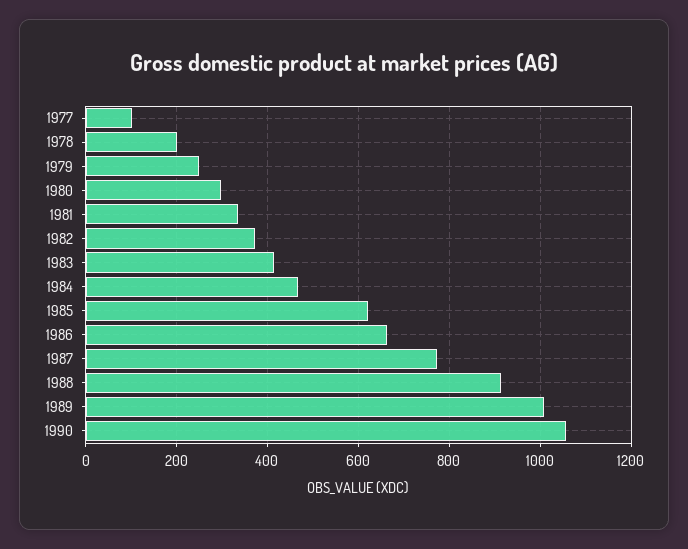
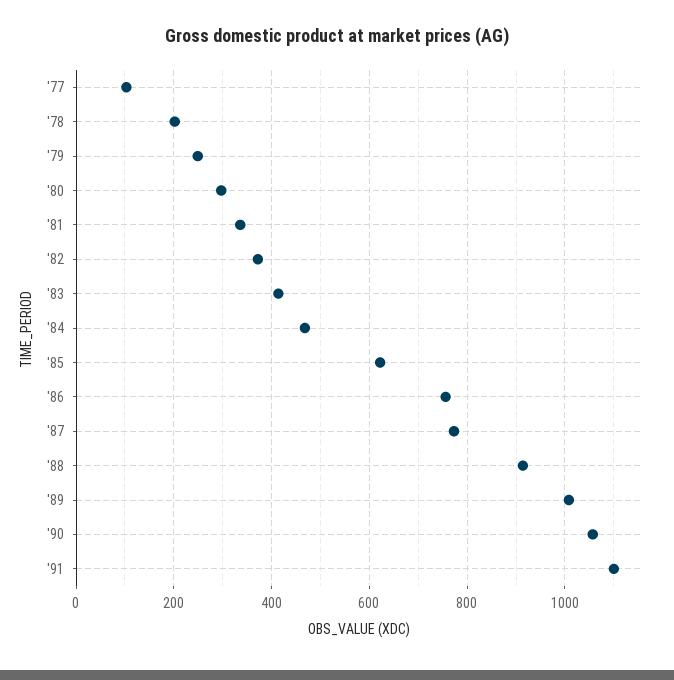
1986: 660 -> 760
'91: none -> 1100

